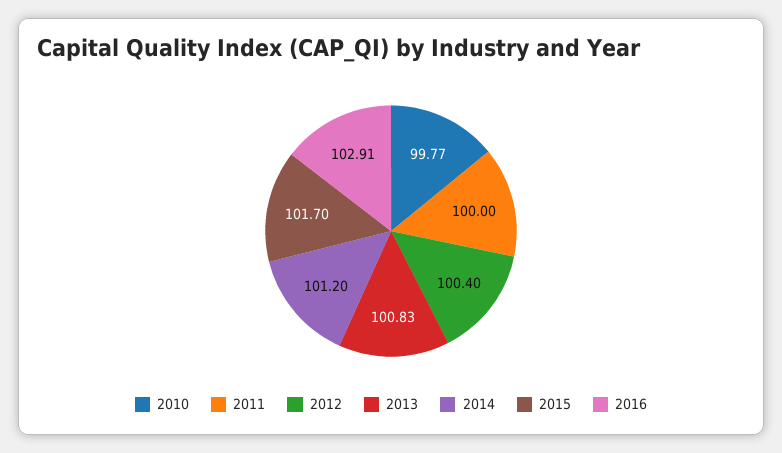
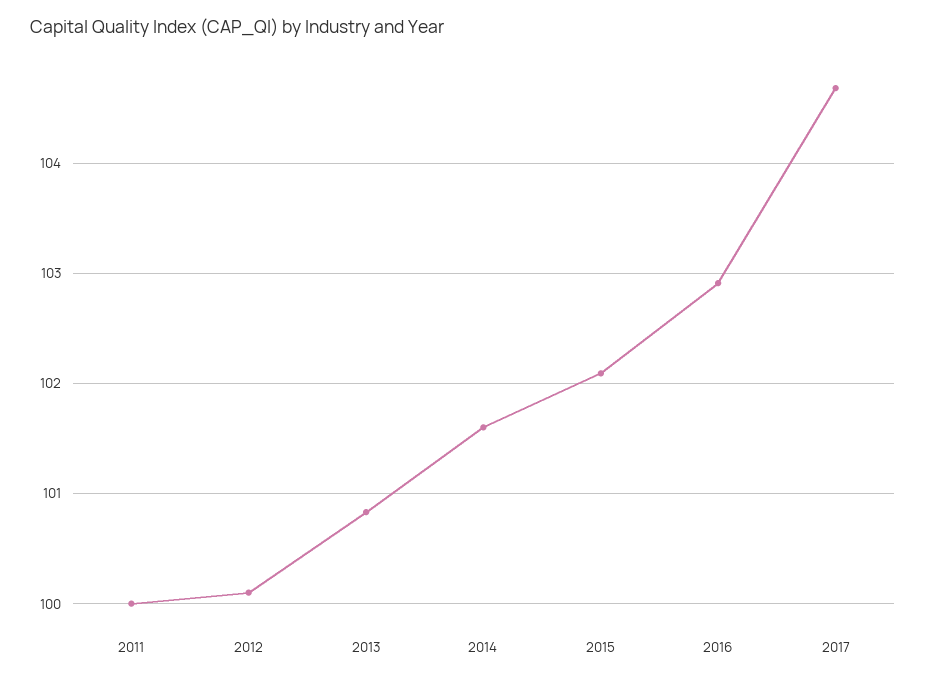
2010: 99.77 -> none
2012: 100.4 -> 100.1
2014: 101.2 -> 101.6
2015: 101.7 -> 102.1
2017: none -> 104.7

